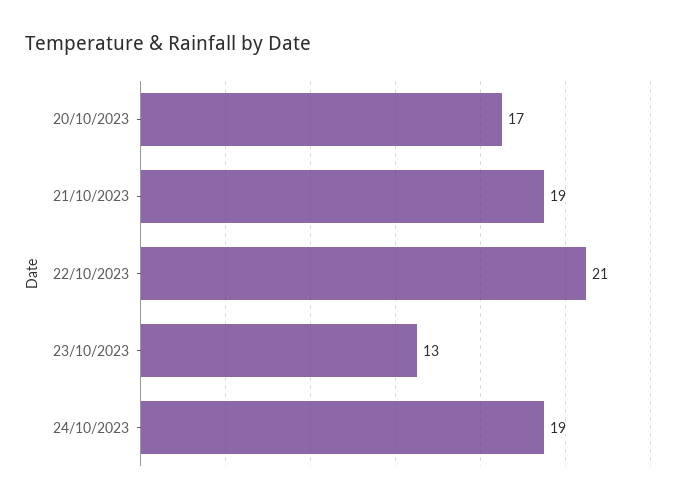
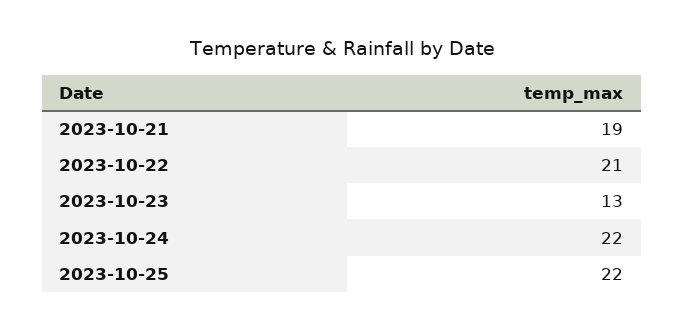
20/10/2023: 17 -> none
24/10/2023: 19 -> 22
2023-10-25: none -> 22

